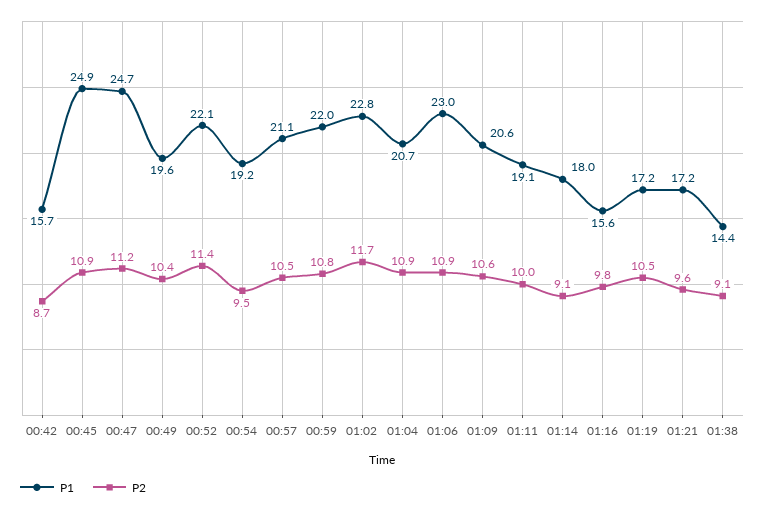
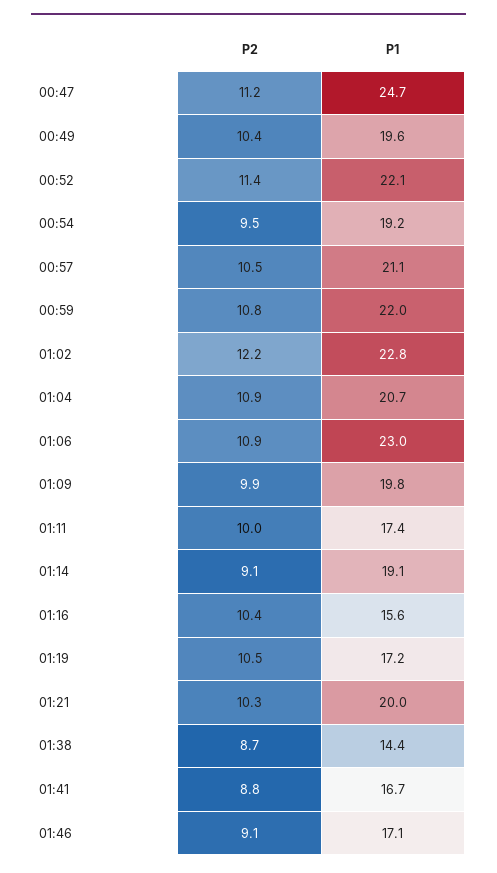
P1, 00:42: 15.7 -> none
P2, 00:42: 8.7 -> none
P1, 00:45: 24.9 -> none
P2, 00:45: 10.9 -> none
P2, 01:02: 11.7 -> 12.2
P1, 01:09: 20.6 -> 19.8
P2, 01:09: 10.6 -> 9.9
P1, 01:11: 19.1 -> 17.4
P1, 01:14: 18 -> 19.1
P2, 01:16: 9.8 -> 10.4
P1, 01:21: 17.2 -> 20
P2, 01:21: 9.6 -> 10.3
P2, 01:38: 9.1 -> 8.7
P2, 01:41: none -> 8.8
P1, 01:41: none -> 16.7
P2, 01:46: none -> 9.1
P1, 01:46: none -> 17.1

